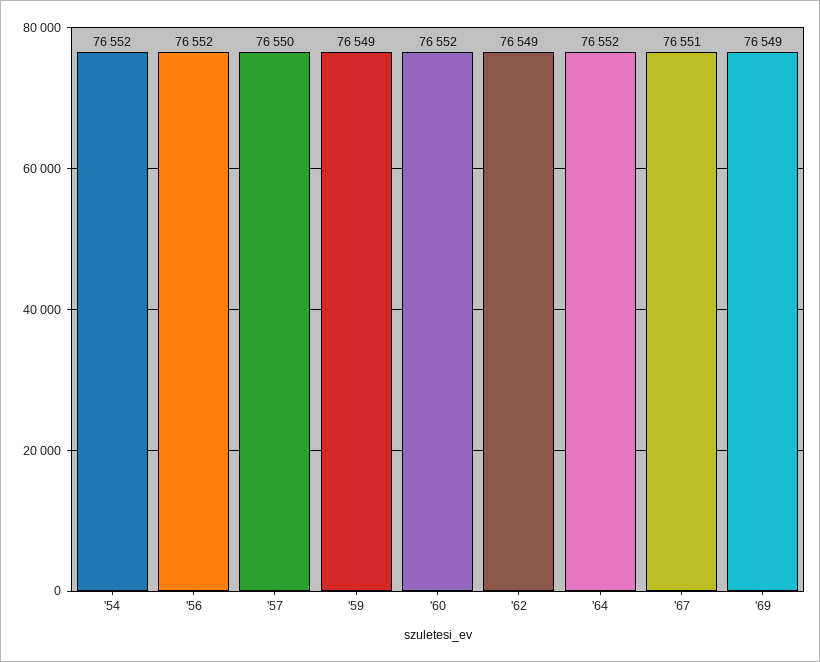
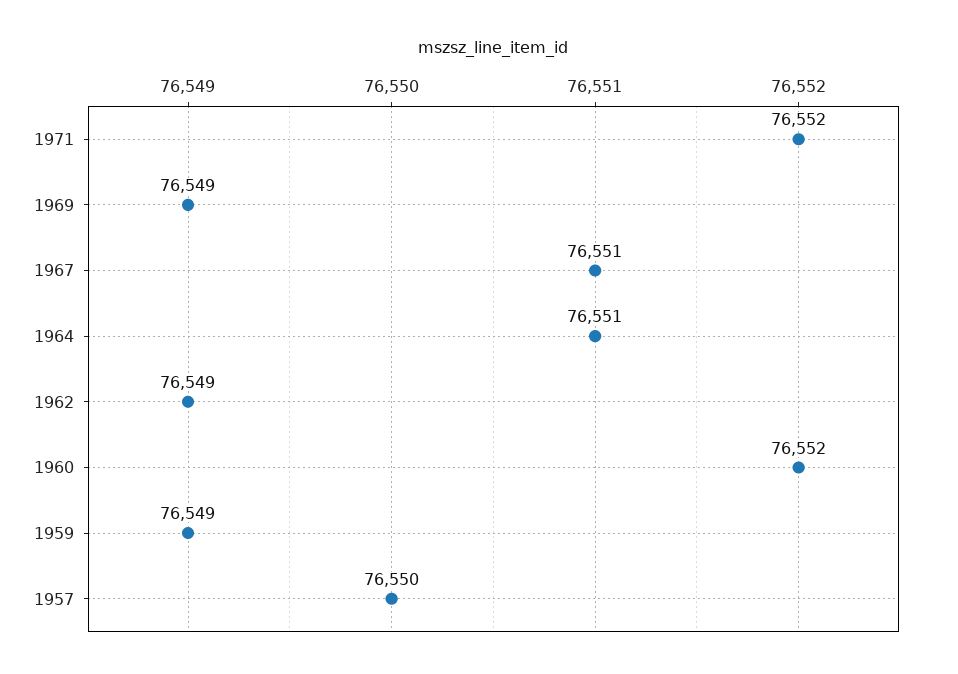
'54: 76552 -> none
'56: 76552 -> none
'64: 76552 -> 76551
1971: none -> 76552

